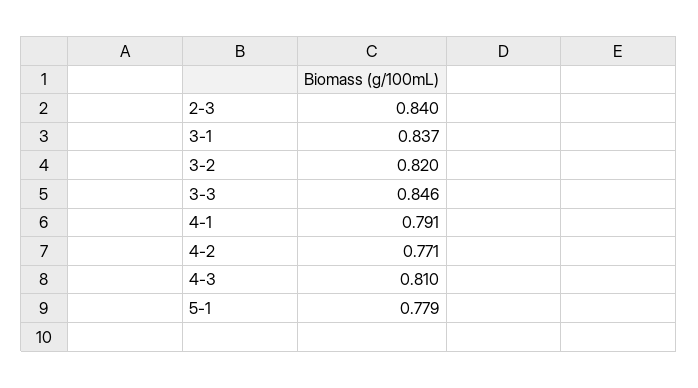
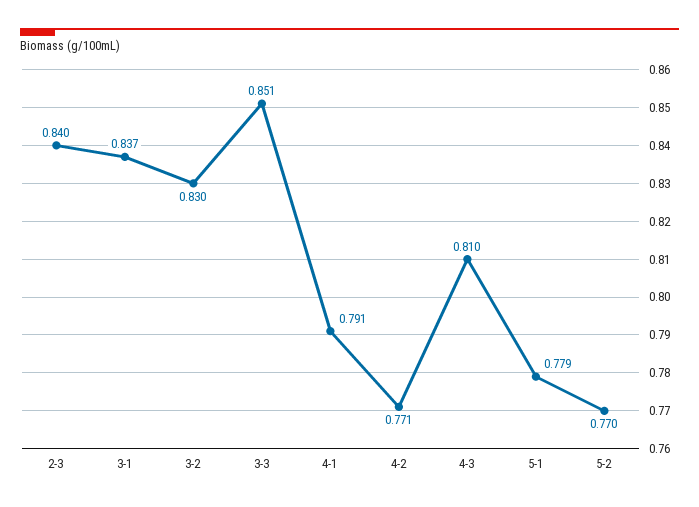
3-2: 0.82 -> 0.83
3-3: 0.846 -> 0.851
5-2: none -> 0.77

